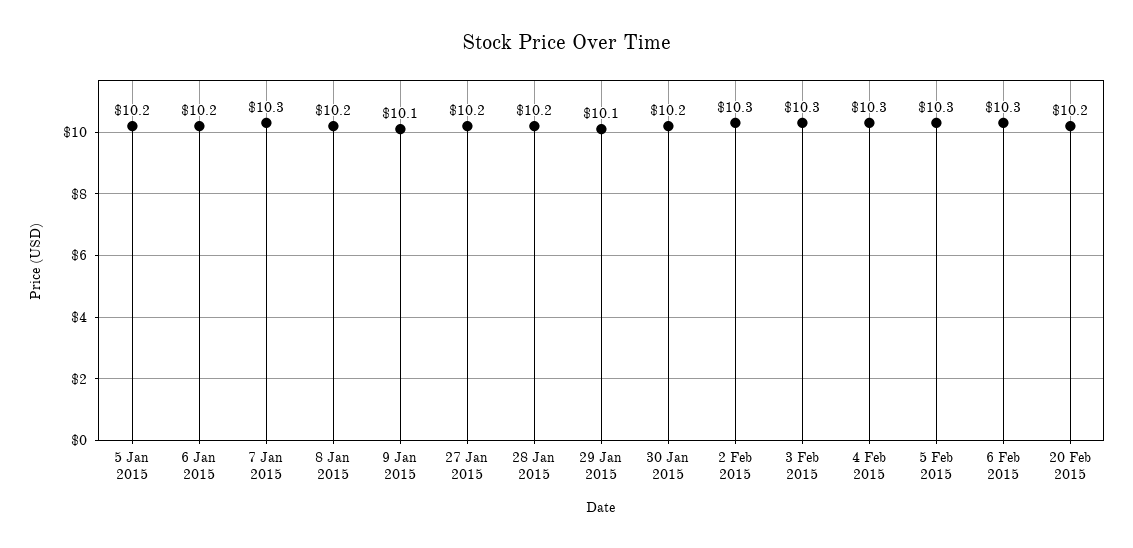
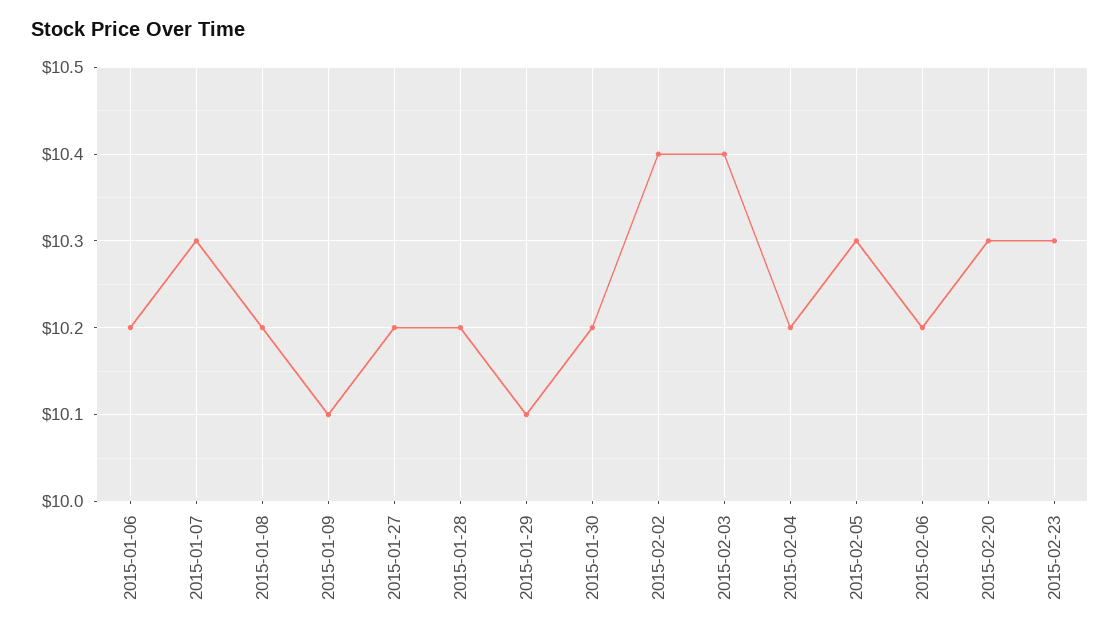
5 Jan 2015: 10.2 -> none
2 Feb 2015: 10.3 -> 10.4
3 Feb 2015: 10.3 -> 10.4
4 Feb 2015: 10.3 -> 10.2
6 Feb 2015: 10.3 -> 10.2
20 Feb 2015: 10.2 -> 10.3
2015-02-23: none -> 10.3

